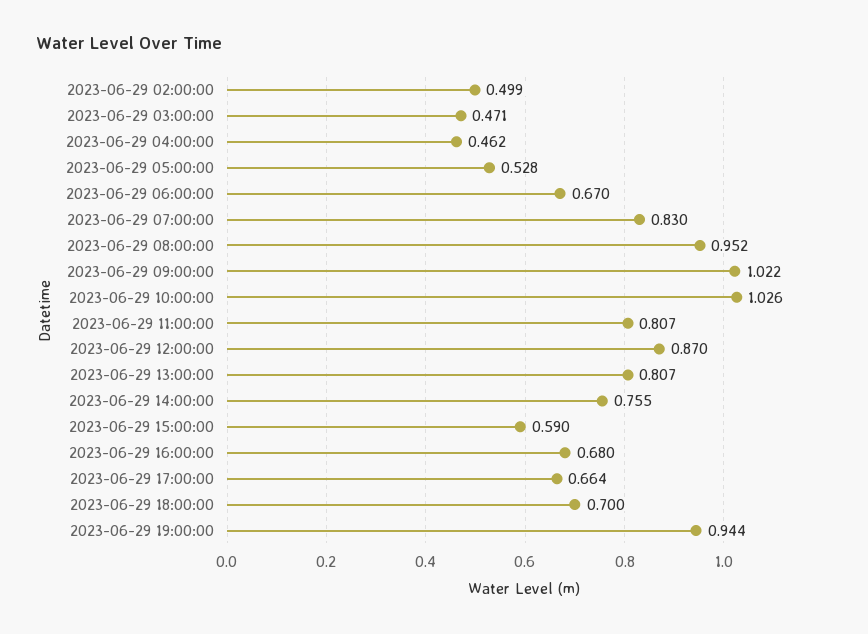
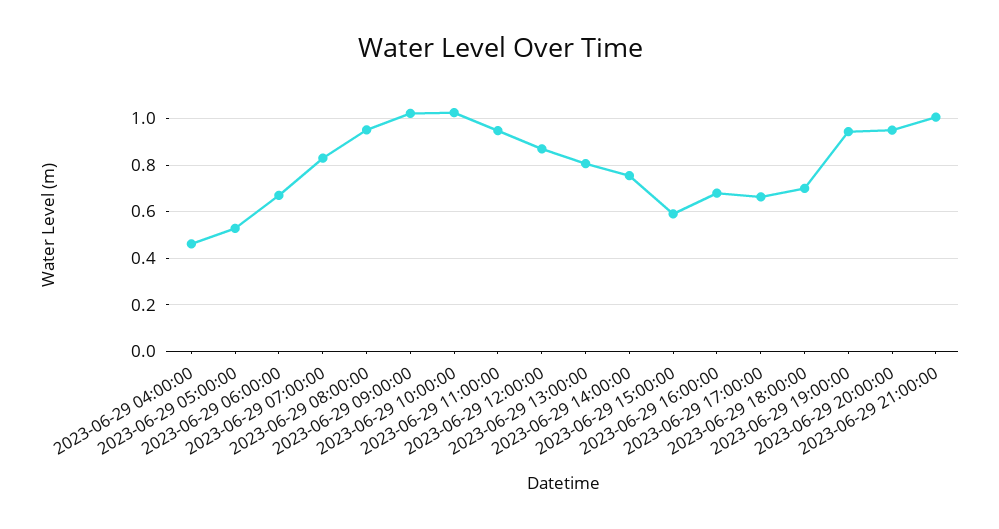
2023-06-29 02:00:00: 0.499 -> none
2023-06-29 03:00:00: 0.471 -> none
2023-06-29 11:00:00: 0.807 -> 0.95
2023-06-29 20:00:00: none -> 0.95
2023-06-29 21:00:00: none -> 1

